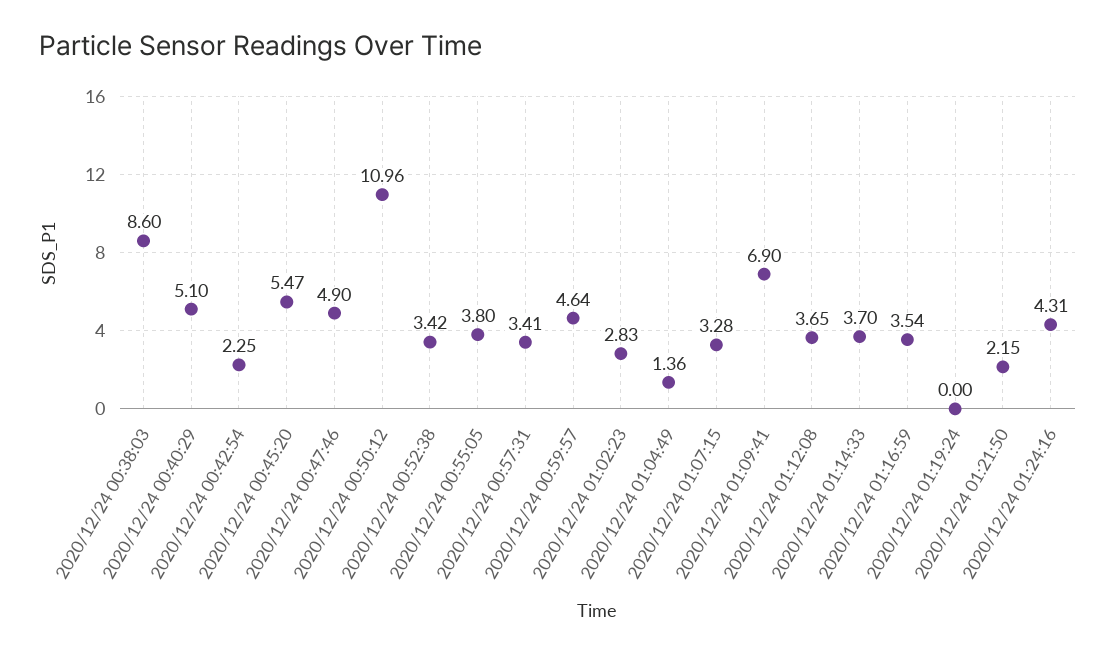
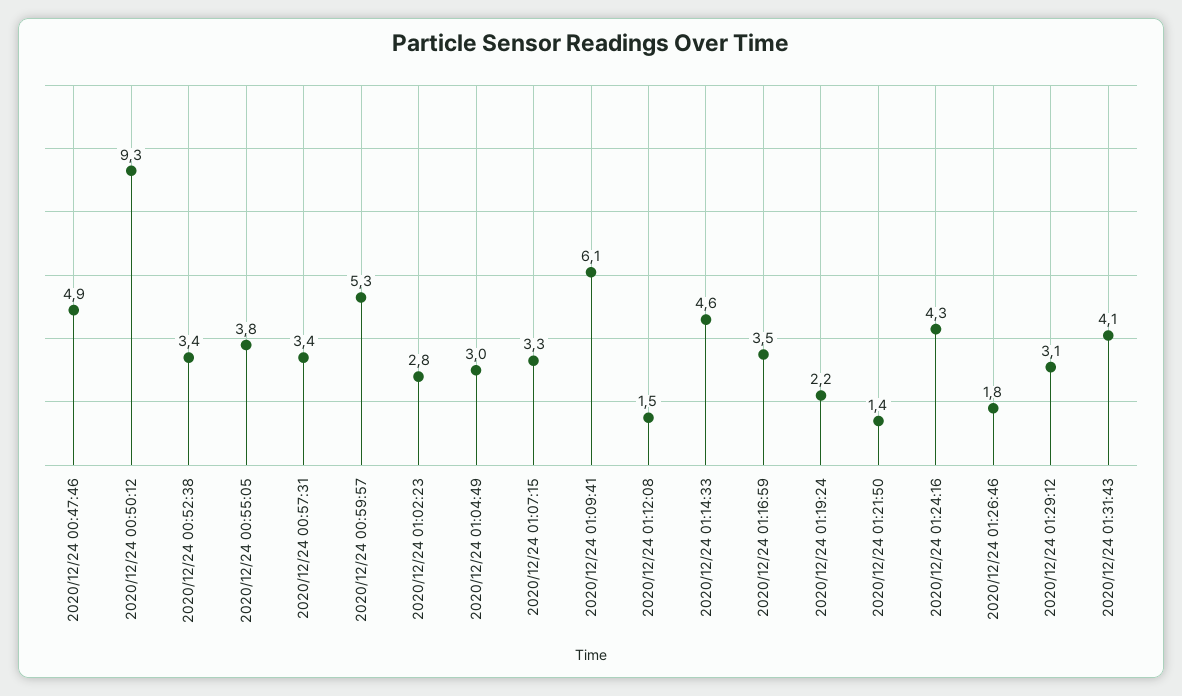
2020/12/24 00:38:03: 8.6 -> none
2020/12/24 00:40:29: 5.1 -> none
2020/12/24 00:42:54: 2.25 -> none
2020/12/24 00:45:20: 5.47 -> none
2020/12/24 00:50:12: 10.96 -> 9.3
2020/12/24 00:59:57: 4.64 -> 5.3
2020/12/24 01:04:49: 1.36 -> 3
2020/12/24 01:09:41: 6.9 -> 6.1
2020/12/24 01:12:08: 3.65 -> 1.5
2020/12/24 01:14:33: 3.7 -> 4.6
2020/12/24 01:19:24: 0 -> 2.2
2020/12/24 01:21:50: 2.15 -> 1.4
2020/12/24 01:26:46: none -> 1.8
2020/12/24 01:29:12: none -> 3.1
2020/12/24 01:31:43: none -> 4.1

